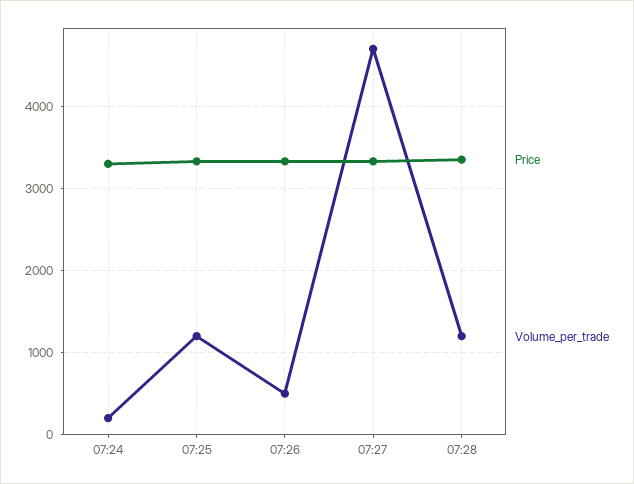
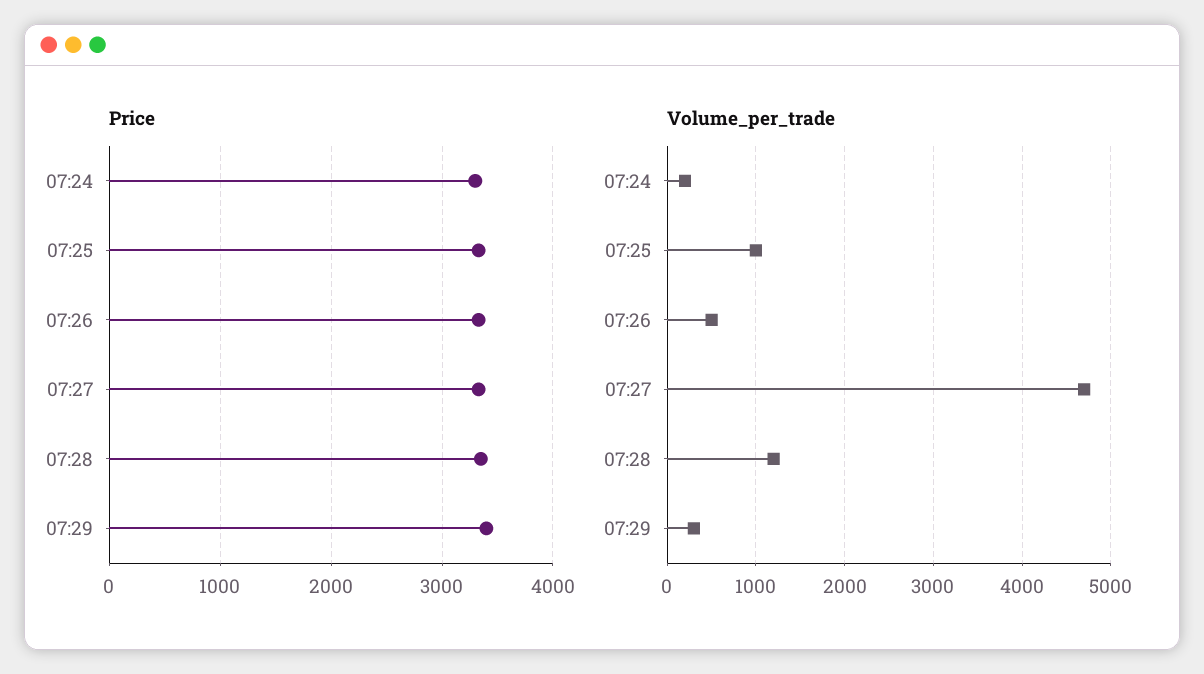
Volume_per_trade, 07:25: 1200 -> 1000
Price, 07:29: none -> 3400
Volume_per_trade, 07:29: none -> 300

